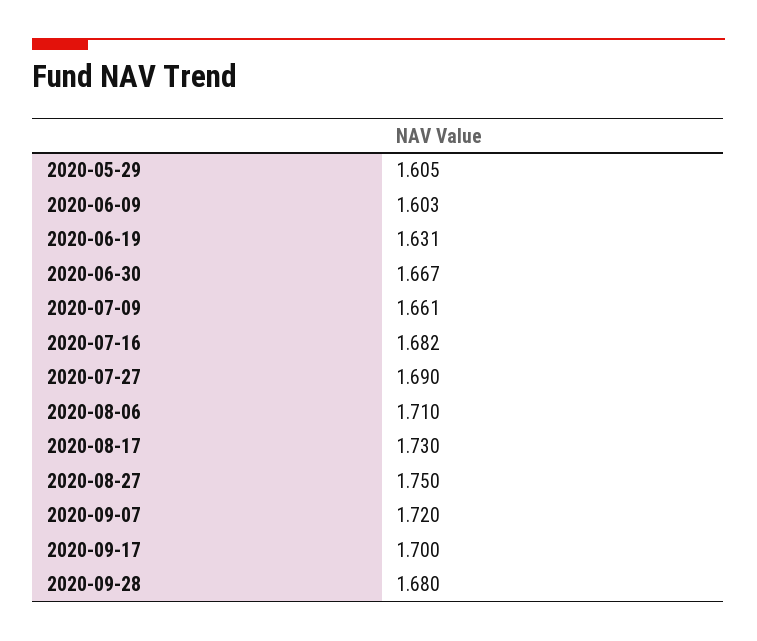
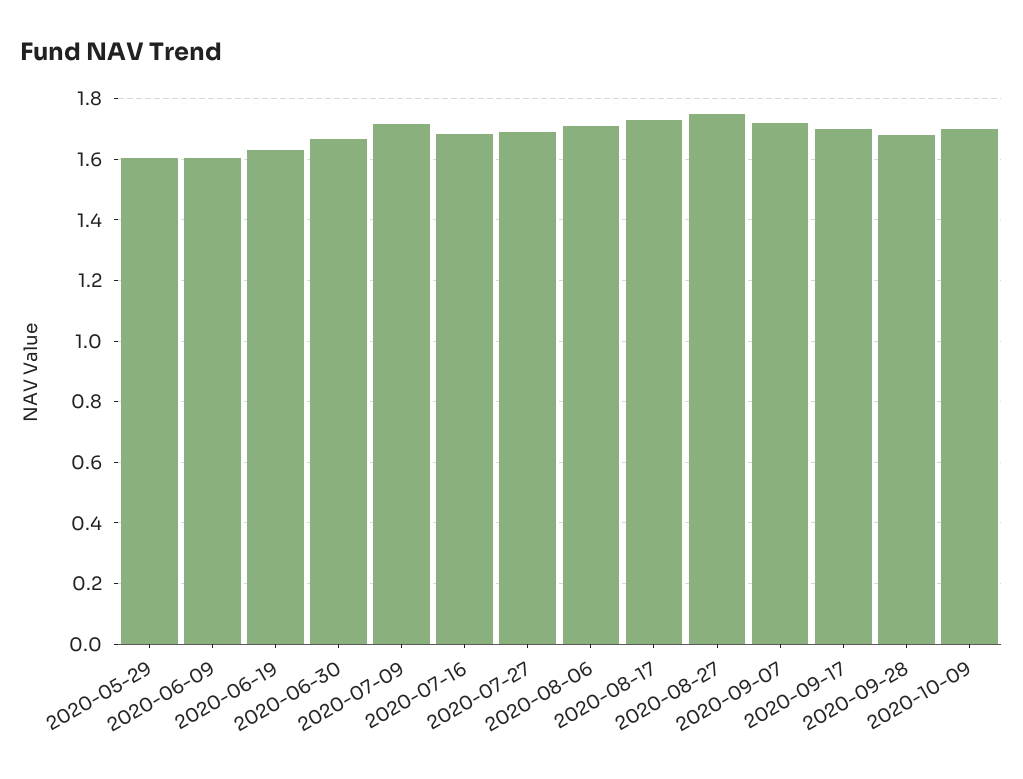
2020-07-09: 1.661 -> 1.72
2020-10-09: none -> 1.7

